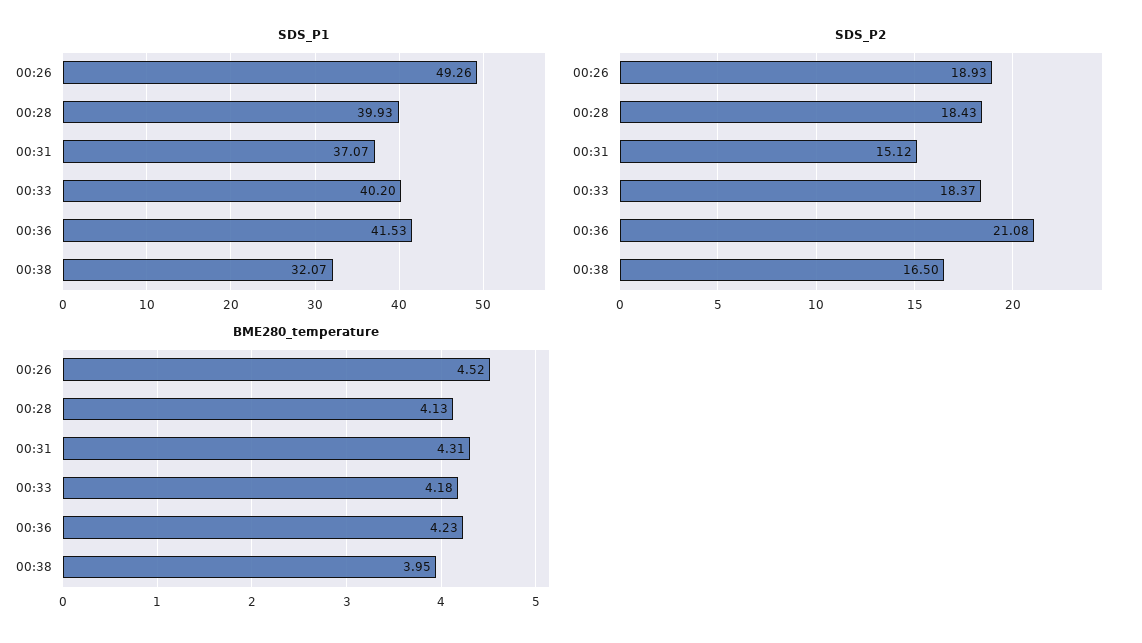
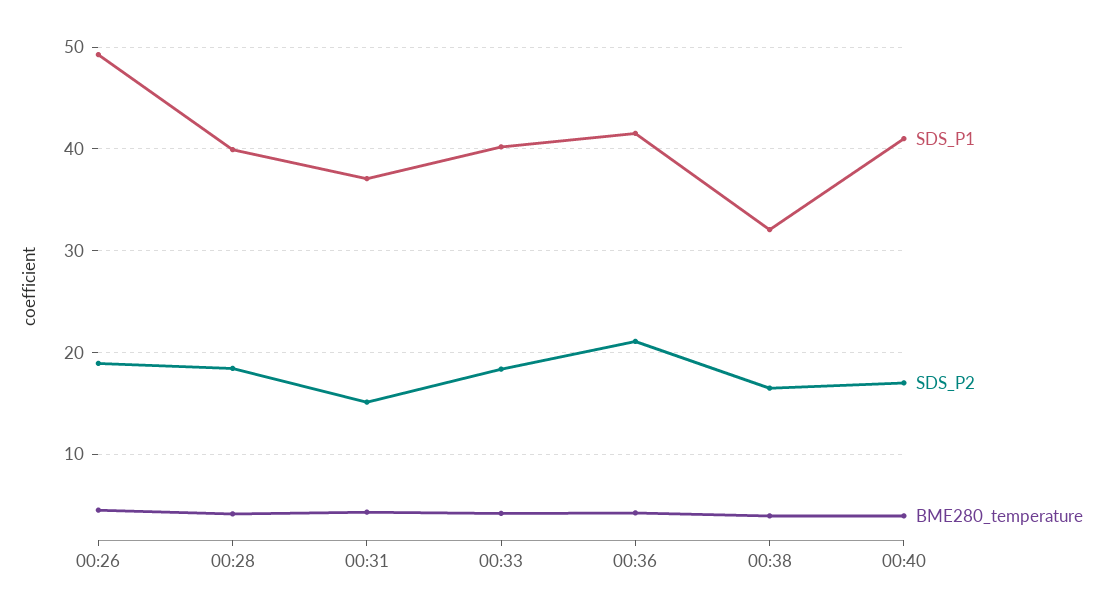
SDS_P1, 00:40: none -> 41
SDS_P2, 00:40: none -> 17
BME280_temperature, 00:40: none -> 4

